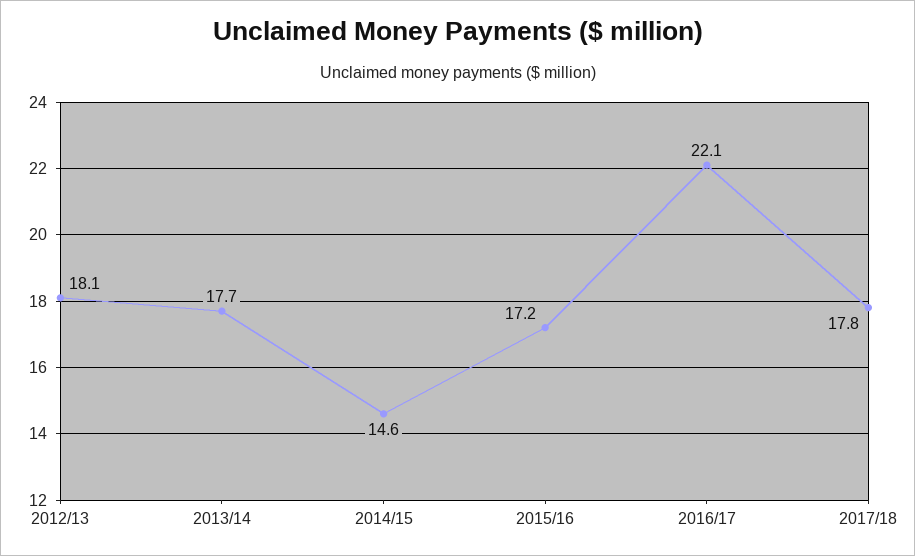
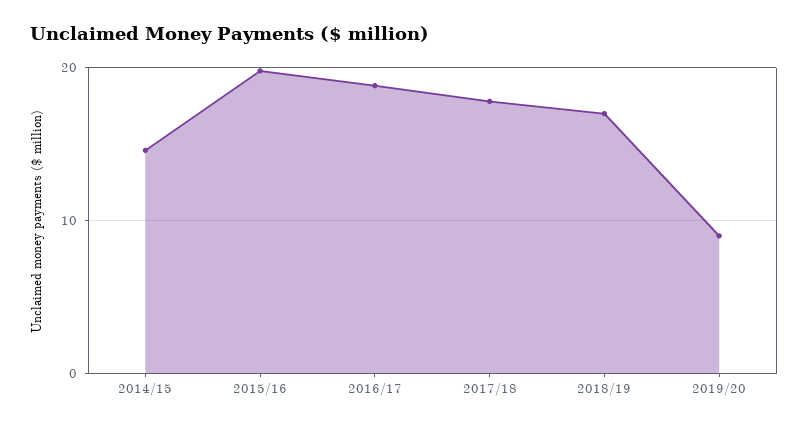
2012/13: 18.1 -> none
2013/14: 17.7 -> none
2015/16: 17.2 -> 20
2016/17: 22.1 -> 19
2018/19: none -> 17
2019/20: none -> 9

